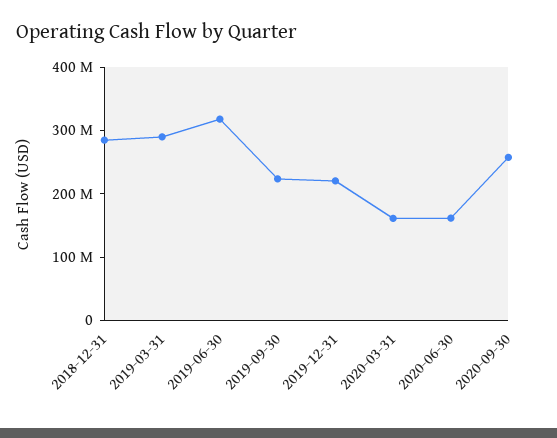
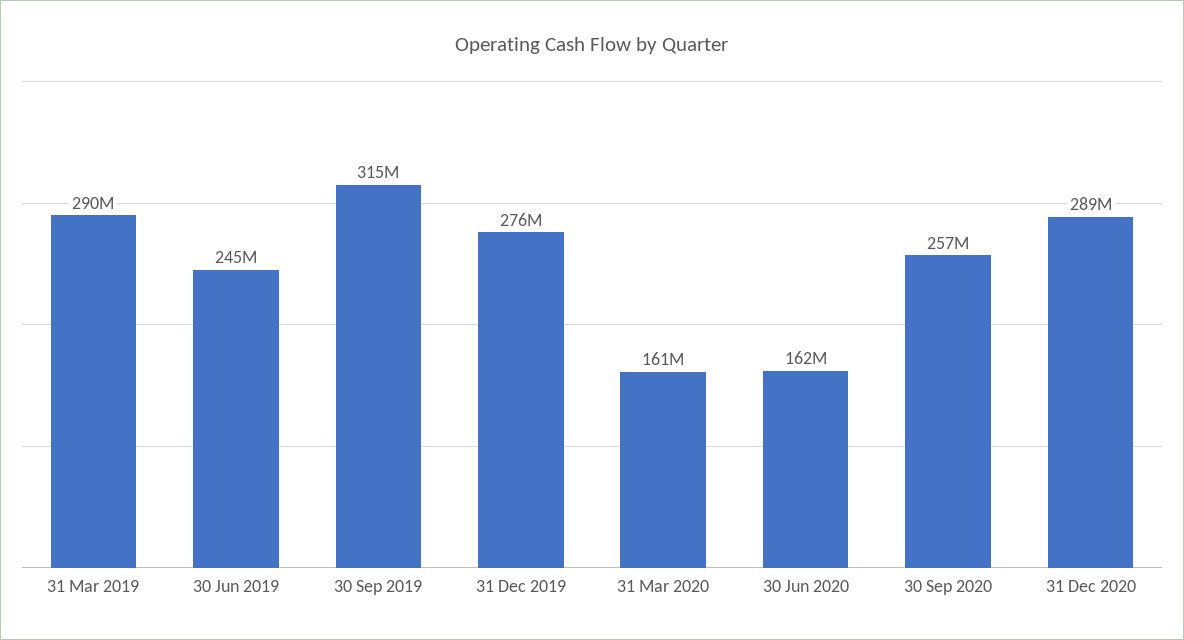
2018-12-31: 280000000 -> none
2019-06-30: 320000000 -> 245000000
2019-09-30: 220000000 -> 315000000
2019-12-31: 220000000 -> 276000000
31 Dec 2020: none -> 289000000

